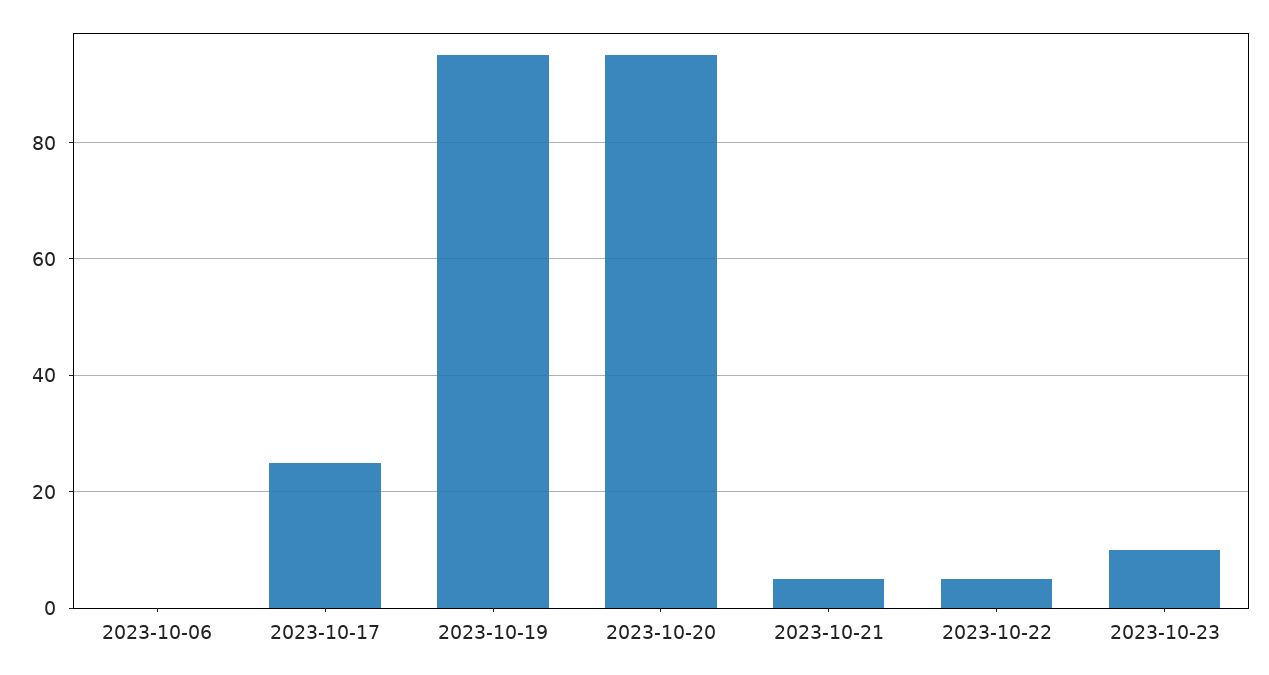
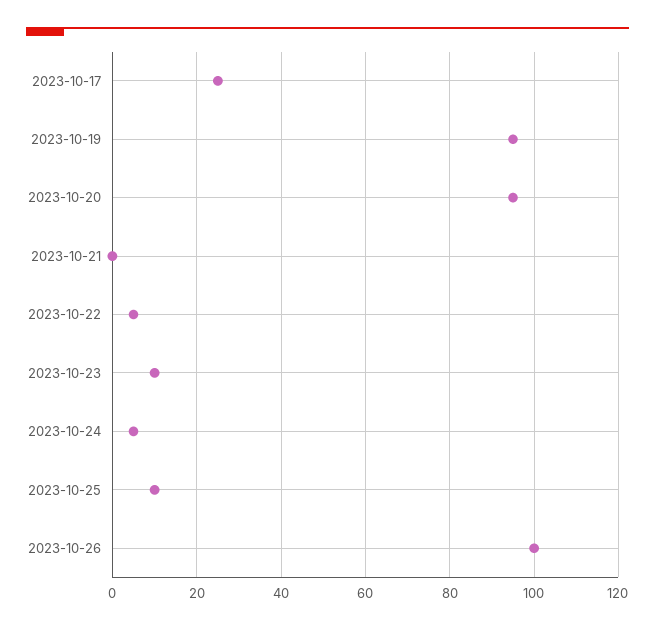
2023-10-06: 0 -> none
2023-10-21: 5 -> 0
2023-10-24: none -> 5
2023-10-25: none -> 10
2023-10-26: none -> 100

